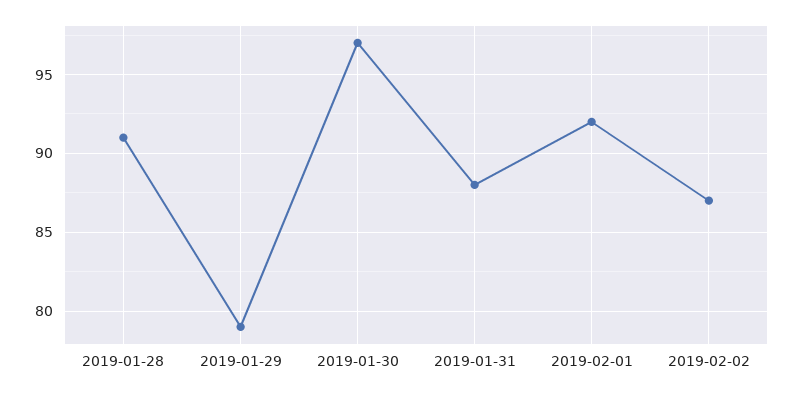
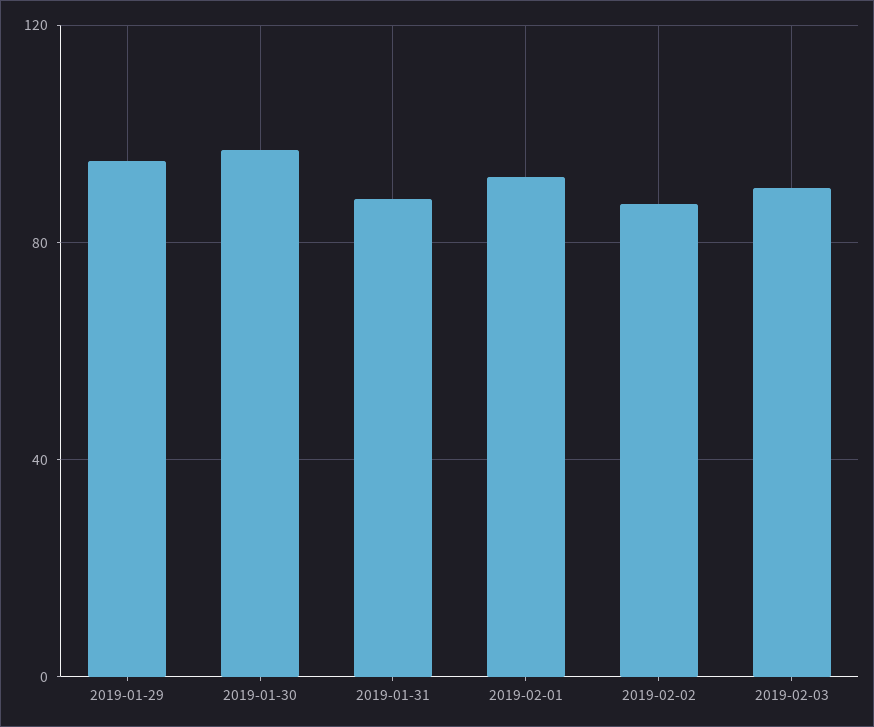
2019-01-28: 91 -> none
2019-01-29: 79 -> 95
2019-02-03: none -> 90

